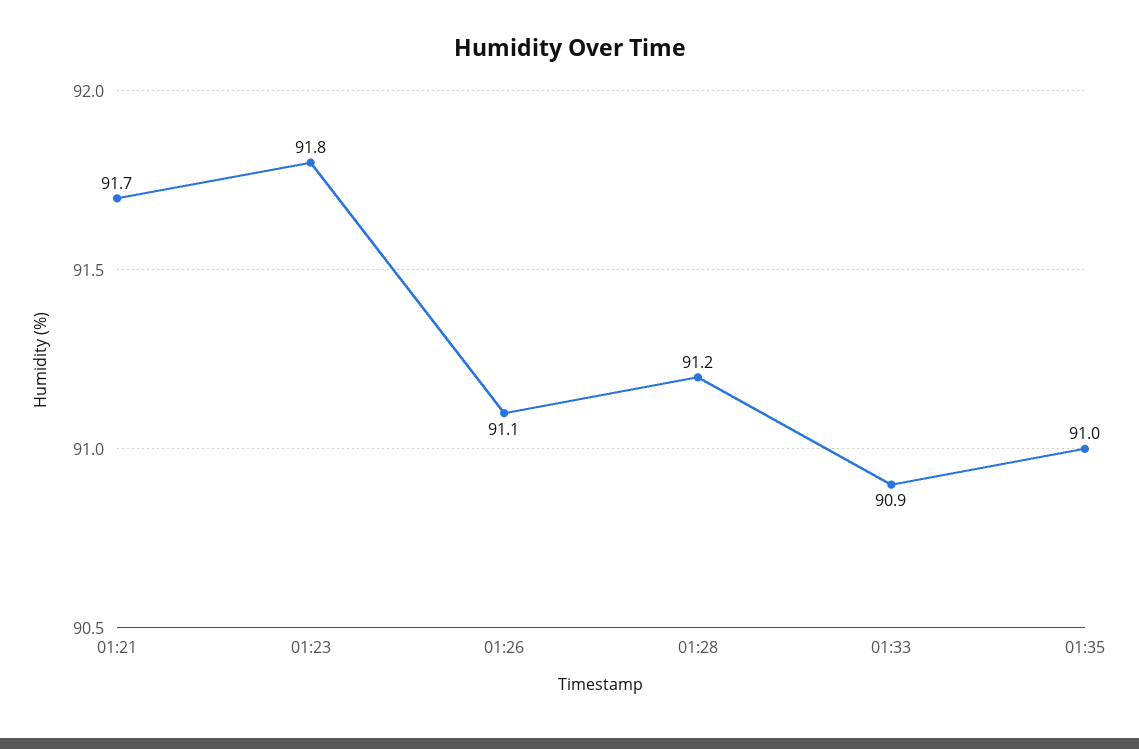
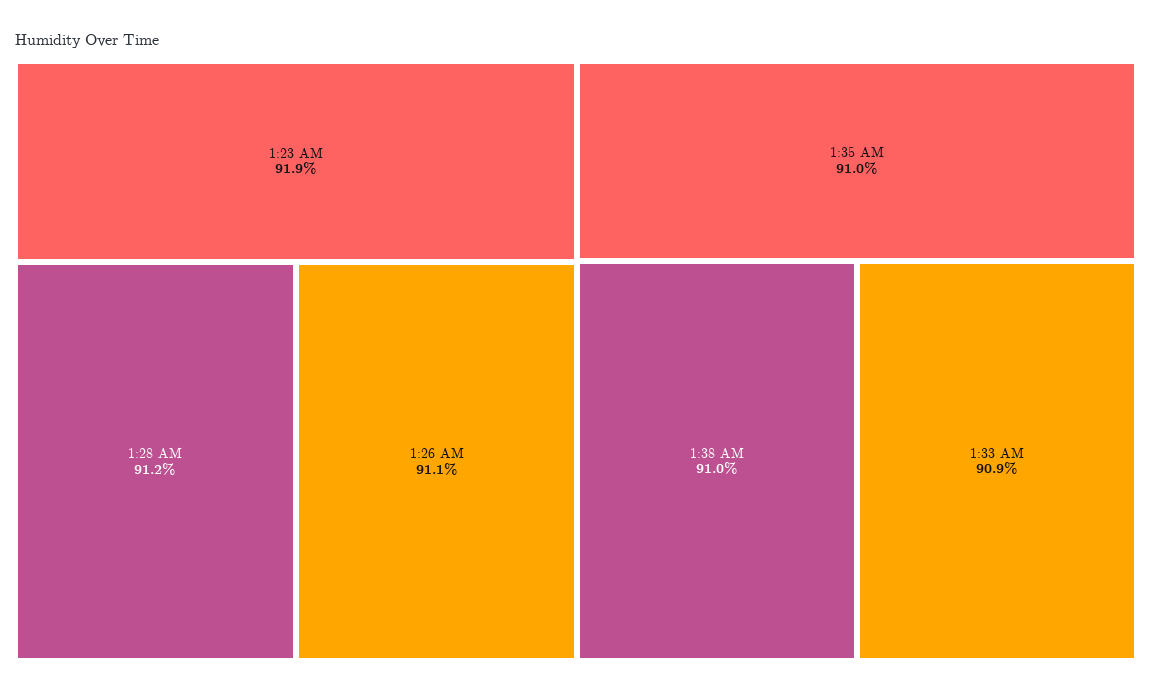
01:21: 91.7 -> none
01:23: 91.8 -> 91.9
1:38 AM: none -> 91

